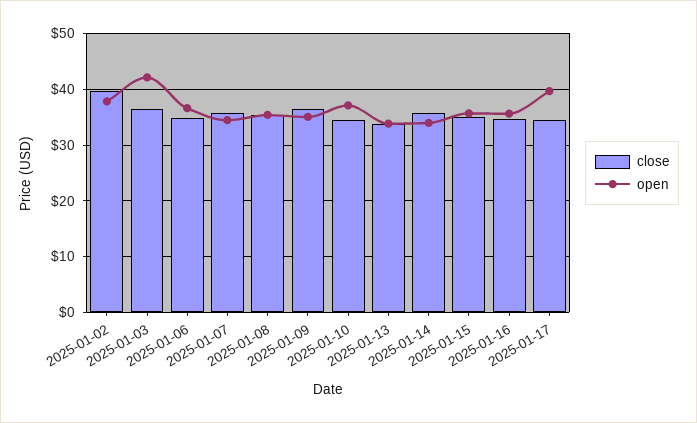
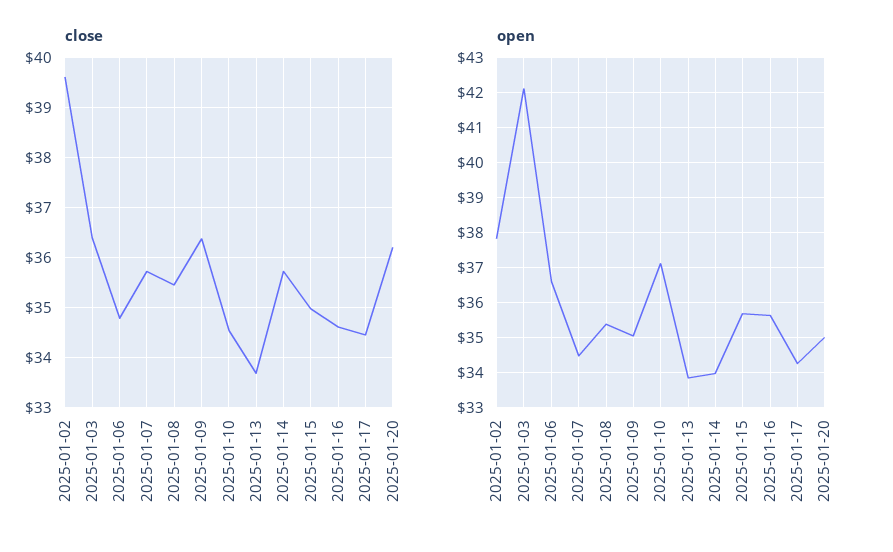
open, 2025-01-17: 40 -> 34.2
close, 2025-01-20: none -> 36.2
open, 2025-01-20: none -> 35

